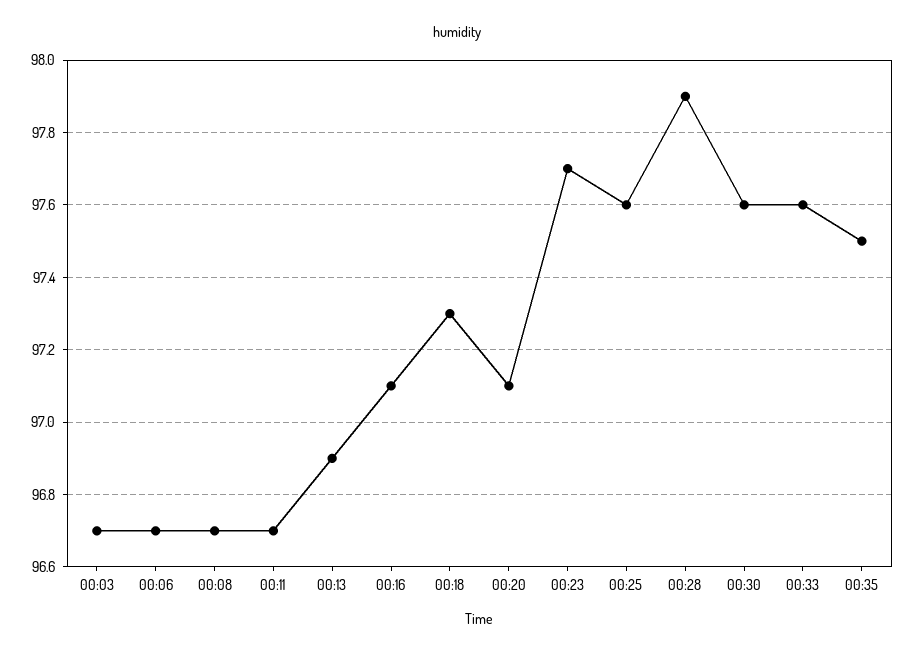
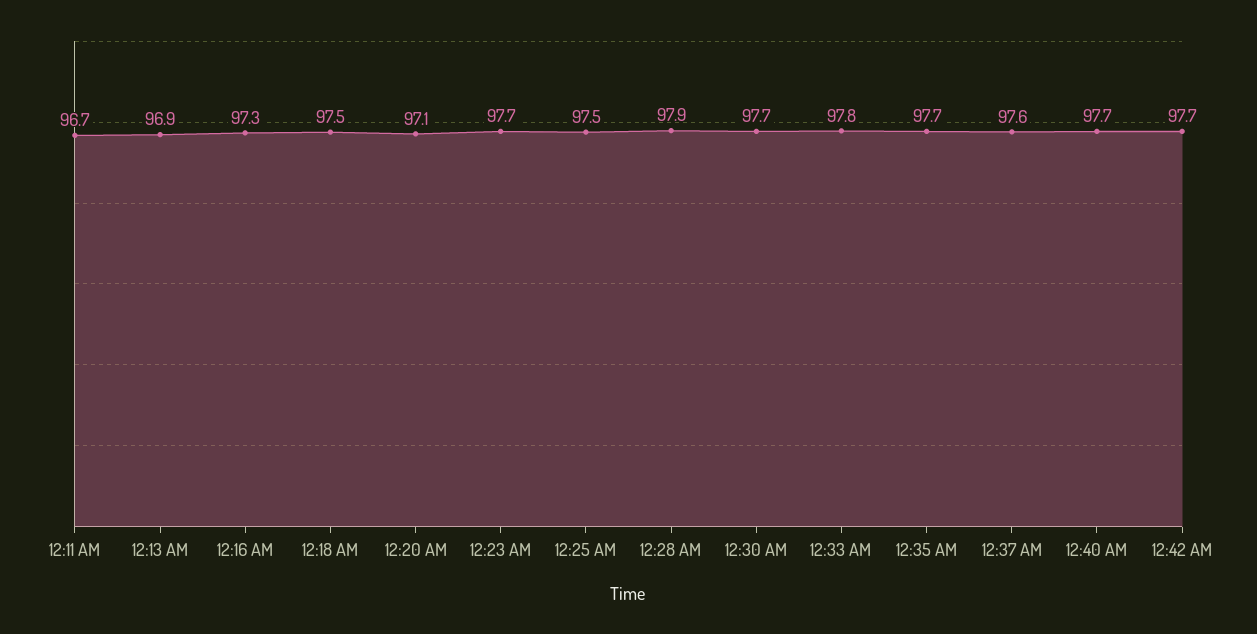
00:03: 96.7 -> none
00:06: 96.7 -> none
00:08: 96.7 -> none
00:16: 97.1 -> 97.3
00:18: 97.3 -> 97.5
00:25: 97.6 -> 97.5
00:30: 97.6 -> 97.7
00:33: 97.6 -> 97.8
00:35: 97.5 -> 97.7
12:37 AM: none -> 97.6
12:40 AM: none -> 97.7
12:42 AM: none -> 97.7

